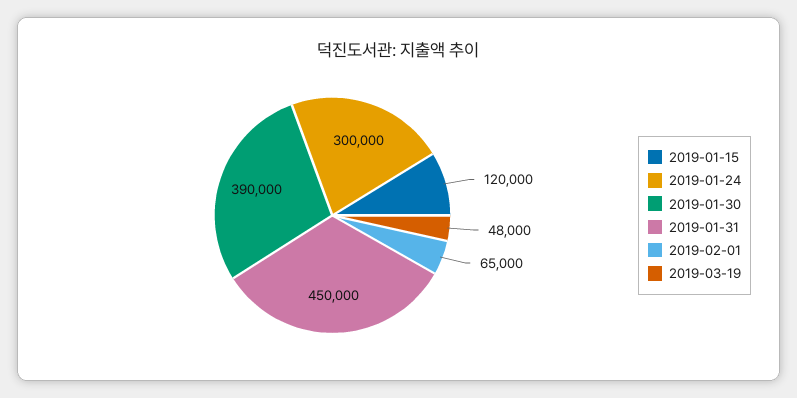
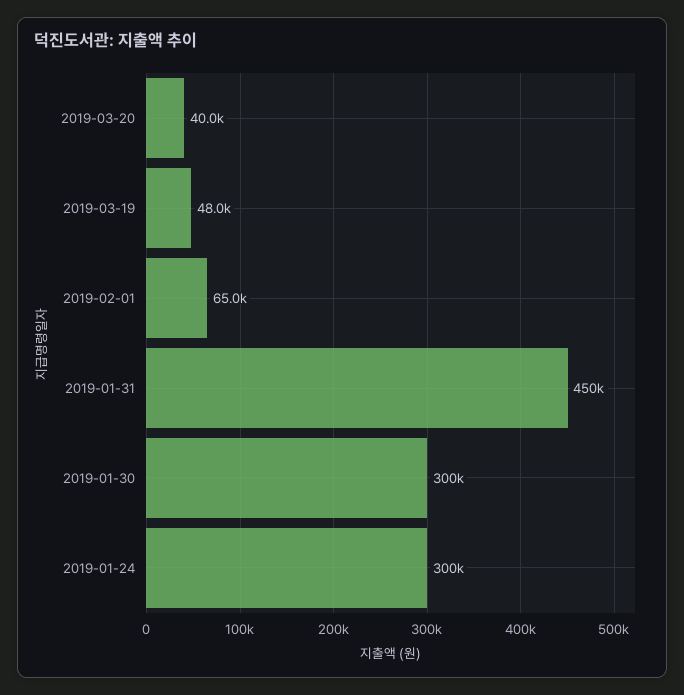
2019-01-15: 120000 -> none
2019-01-30: 390000 -> 300000
2019-03-20: none -> 40000

